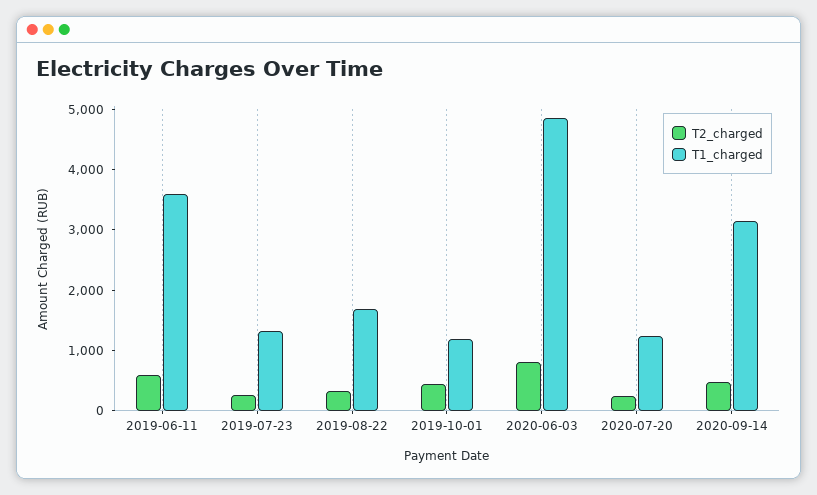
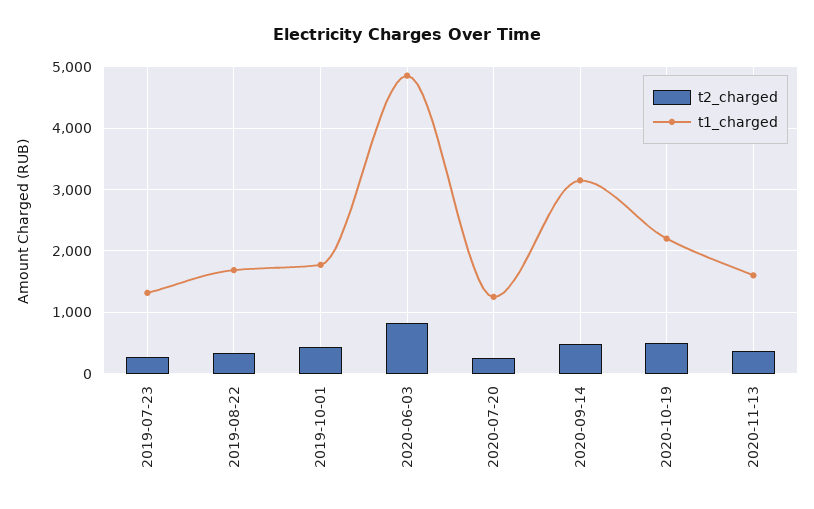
T2_charged, 2019-06-11: 600 -> none
T1_charged, 2019-06-11: 3600 -> none
T1_charged, 2019-10-01: 1200 -> 1800
T2_charged, 2020-10-19: none -> 500
T1_charged, 2020-10-19: none -> 2200
T2_charged, 2020-11-13: none -> 400
T1_charged, 2020-11-13: none -> 1600

